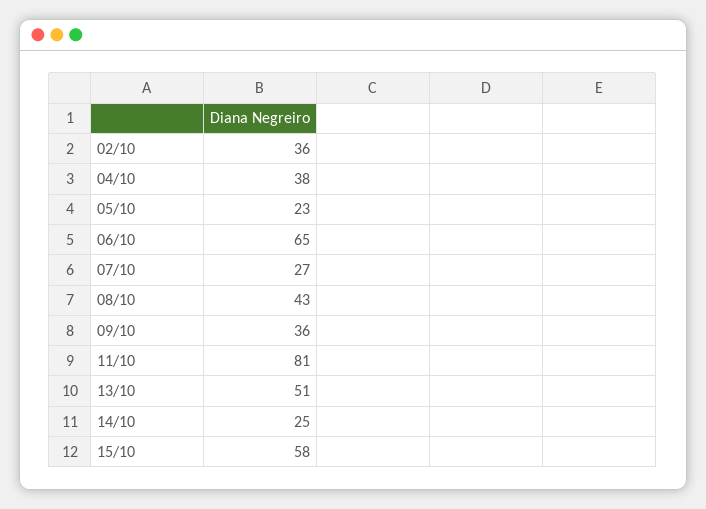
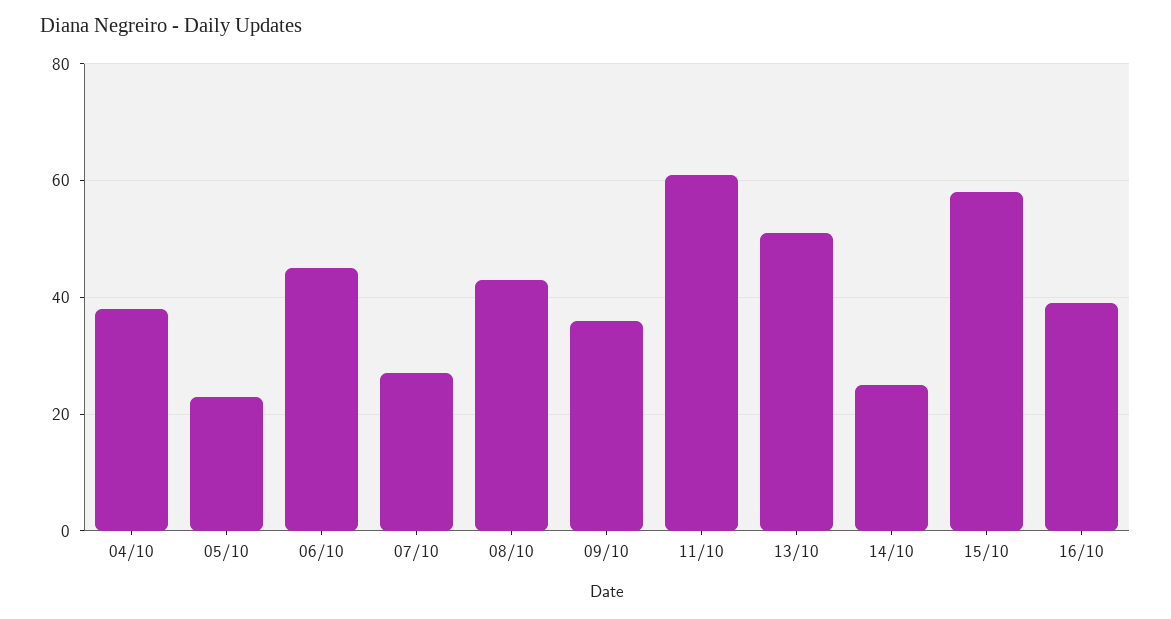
02/10: 36 -> none
06/10: 65 -> 45
11/10: 81 -> 60
16/10: none -> 40

